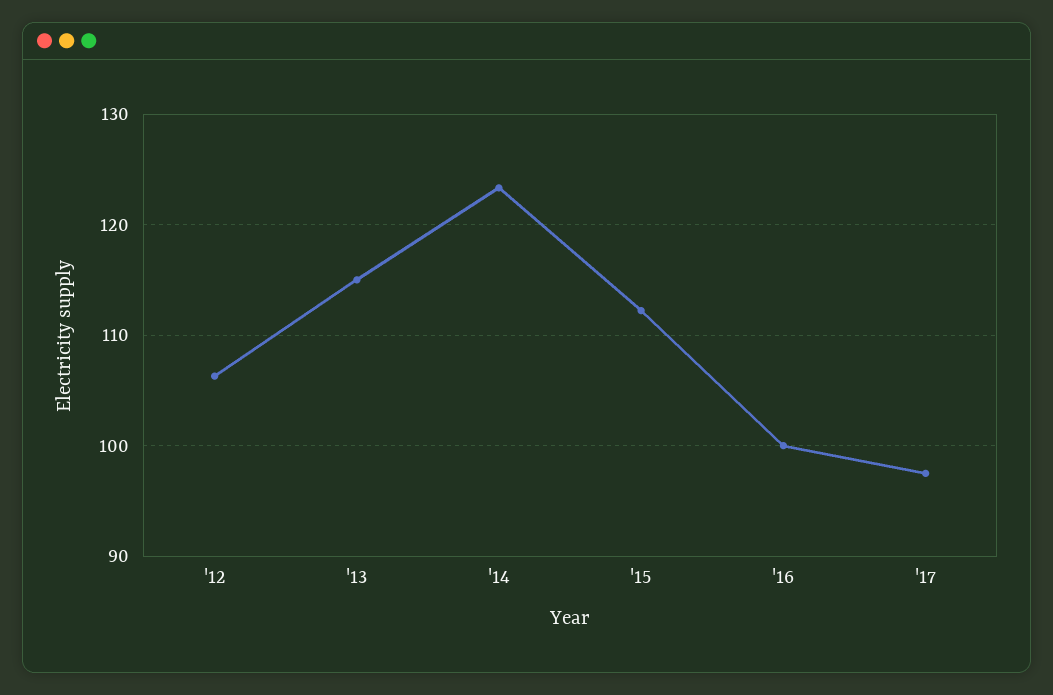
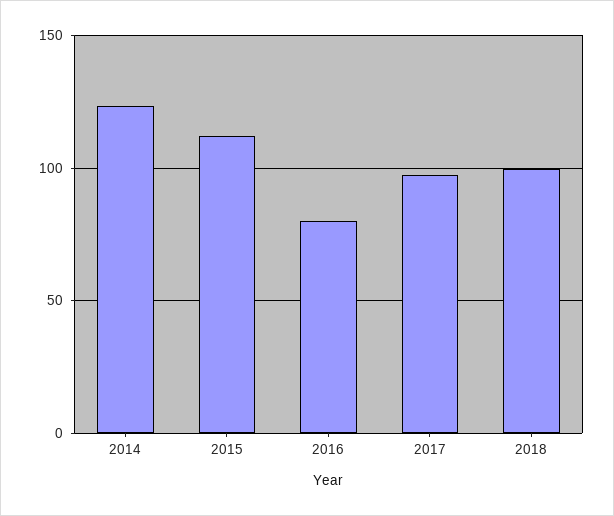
'12: 106 -> none
'13: 115 -> none
'16: 100 -> 80
2018: none -> 100

